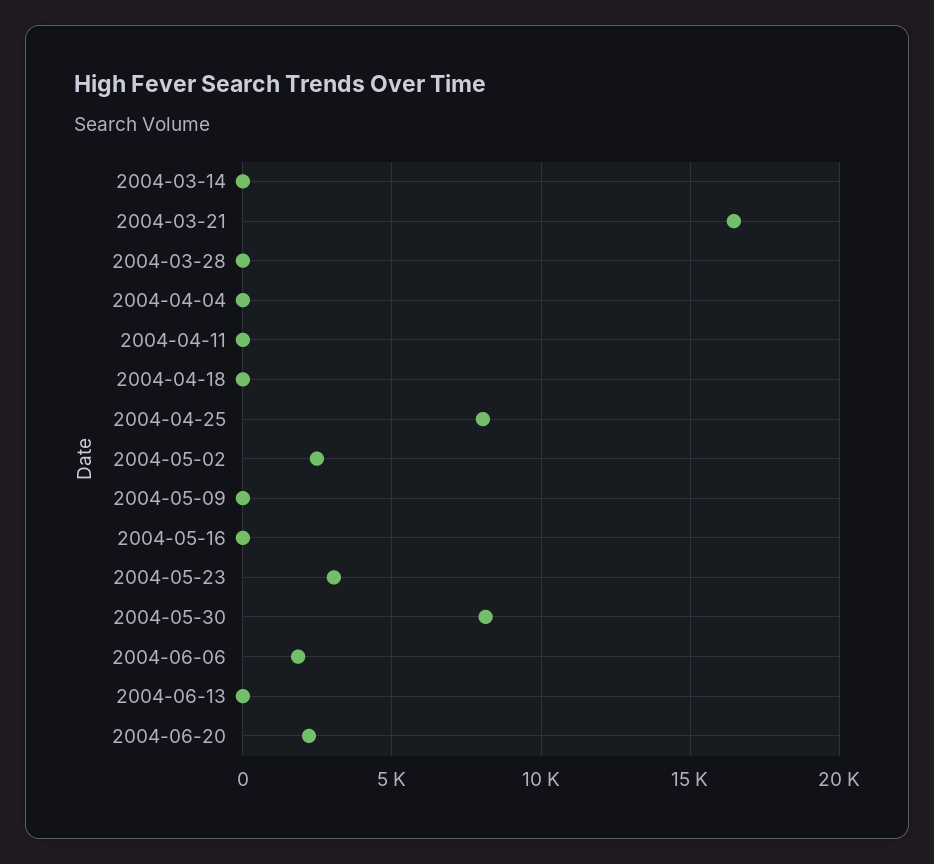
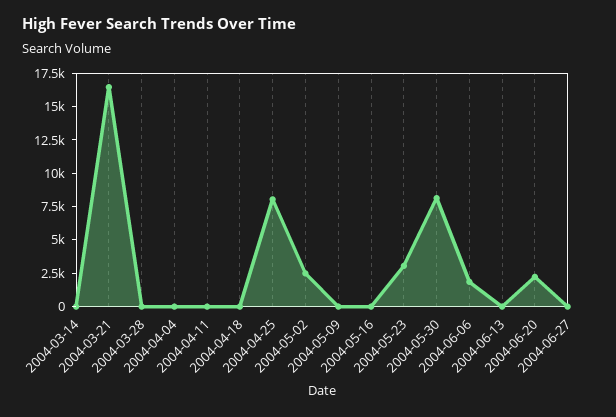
2004-06-27: none -> 0

